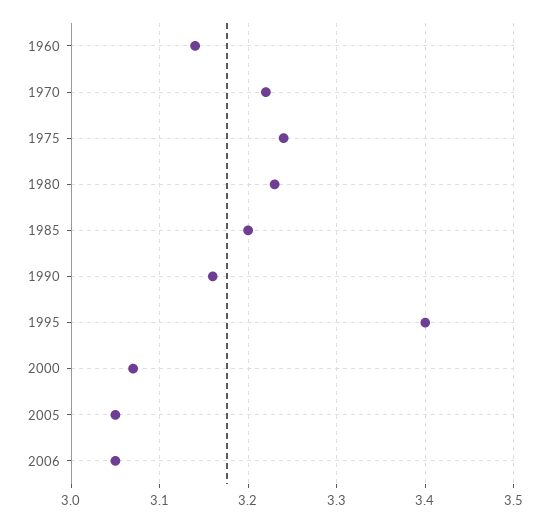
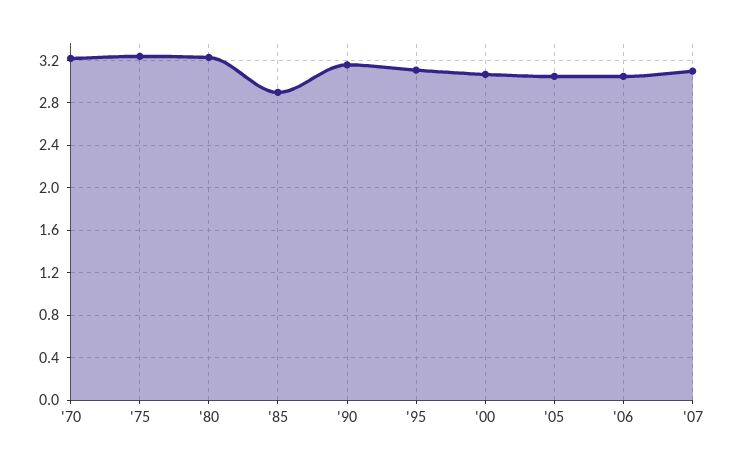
1960: 3.14 -> none
1985: 3.2 -> 2.9
1995: 3.4 -> 3.1
'07: none -> 3.1

